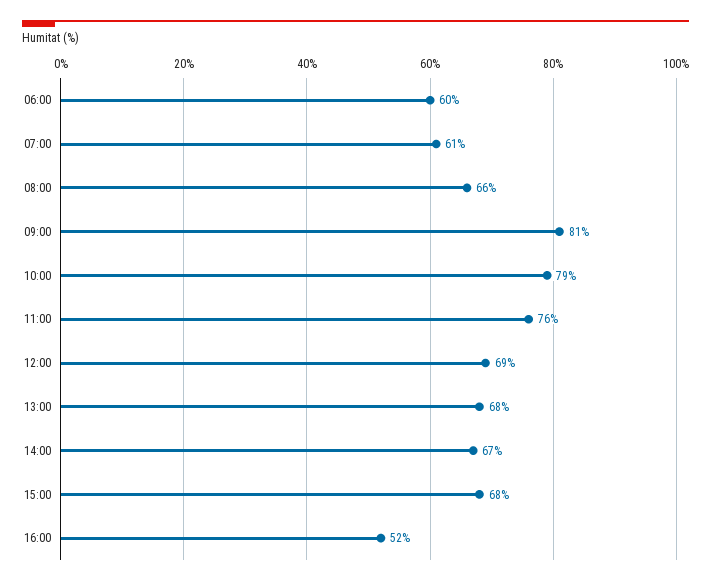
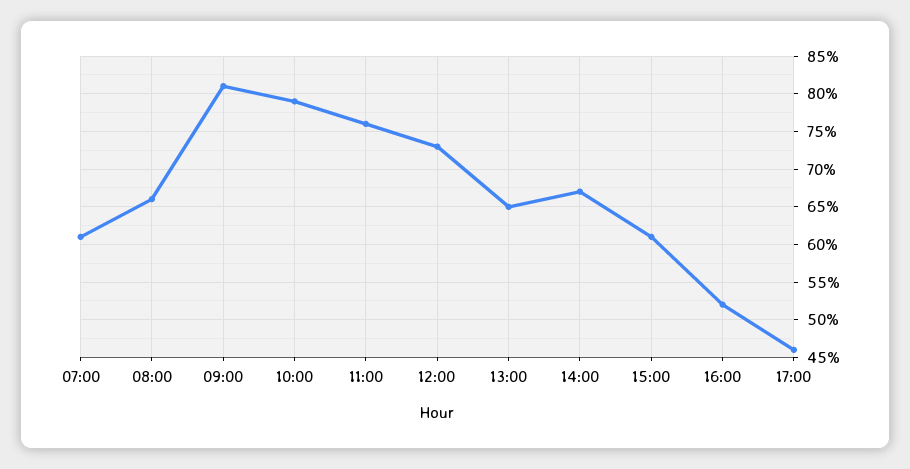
06:00: 60 -> none
12:00: 69 -> 73
13:00: 68 -> 65
15:00: 68 -> 61
17:00: none -> 46

